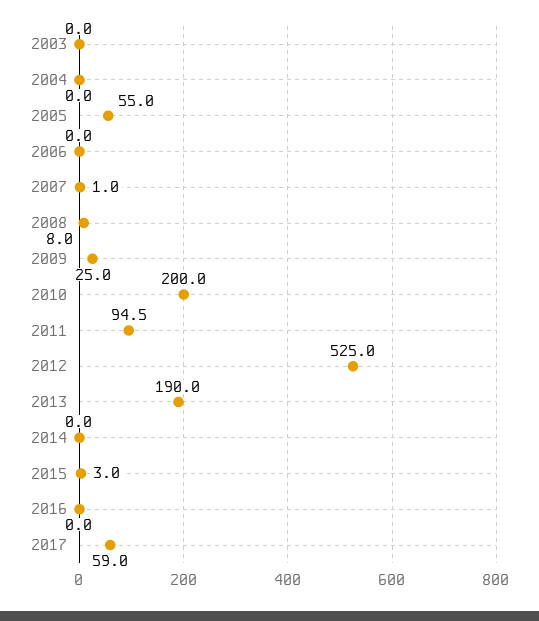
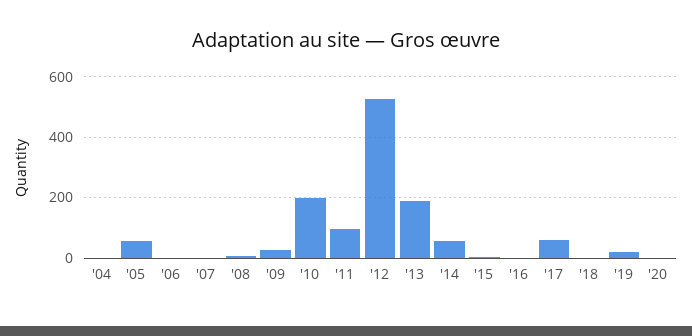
2003: 0 -> none
2014: 0 -> 60
'18: none -> 0
'19: none -> 20
'20: none -> 0

